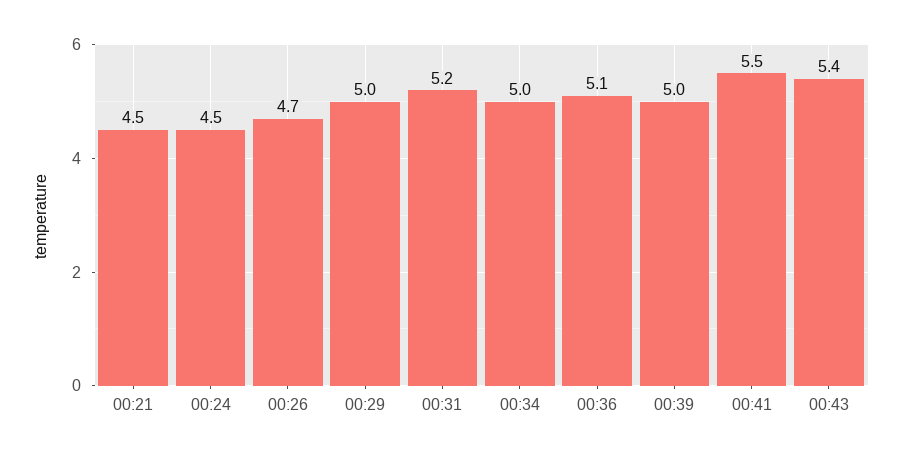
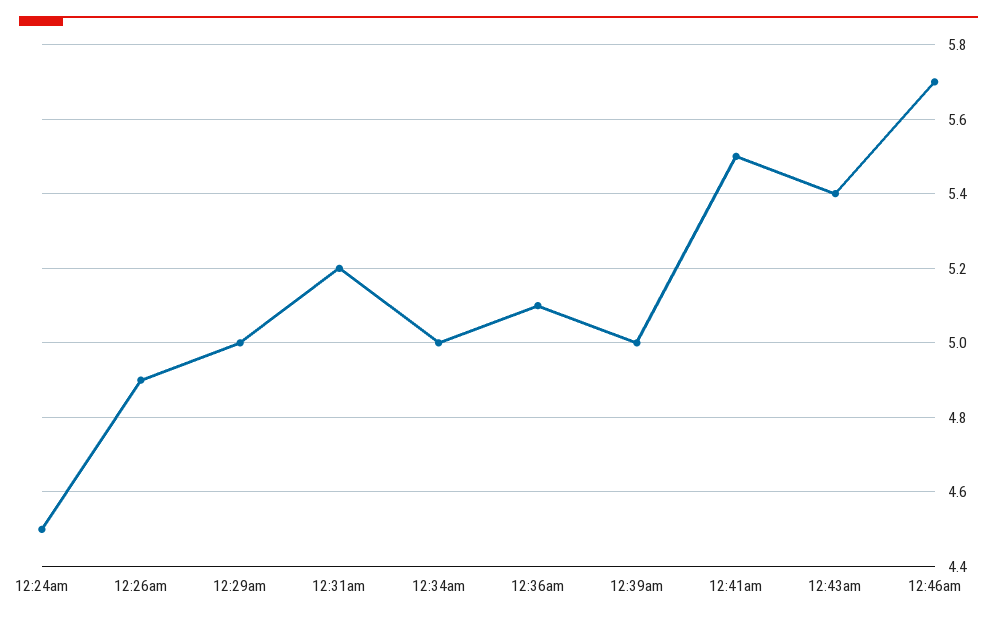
00:21: 4.5 -> none
00:26: 4.7 -> 4.9
12:46am: none -> 5.7

